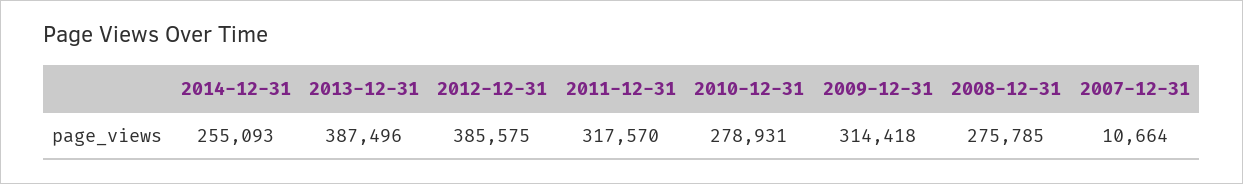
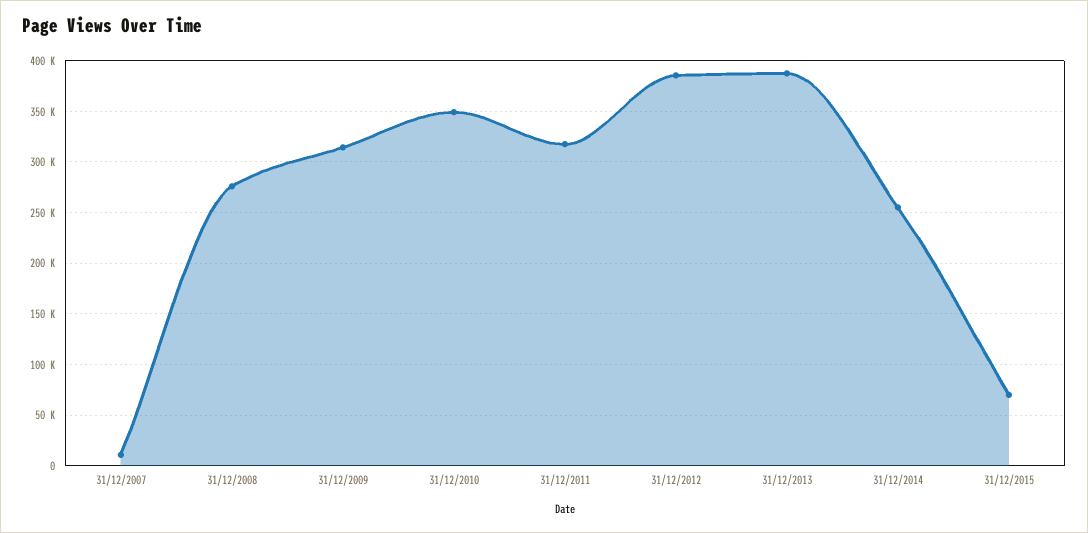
2010-12-31: 278931 -> 350000
31/12/2015: none -> 70000

